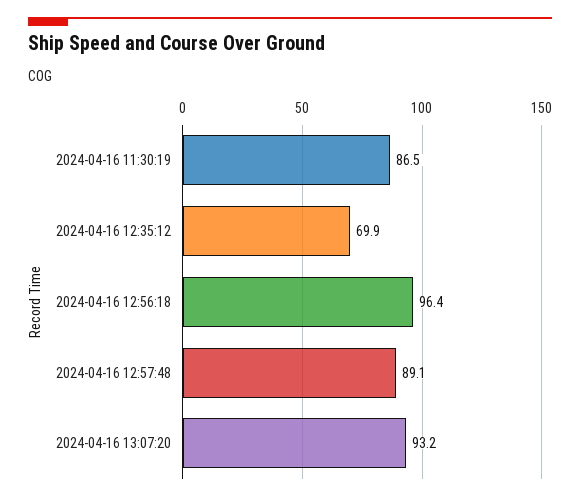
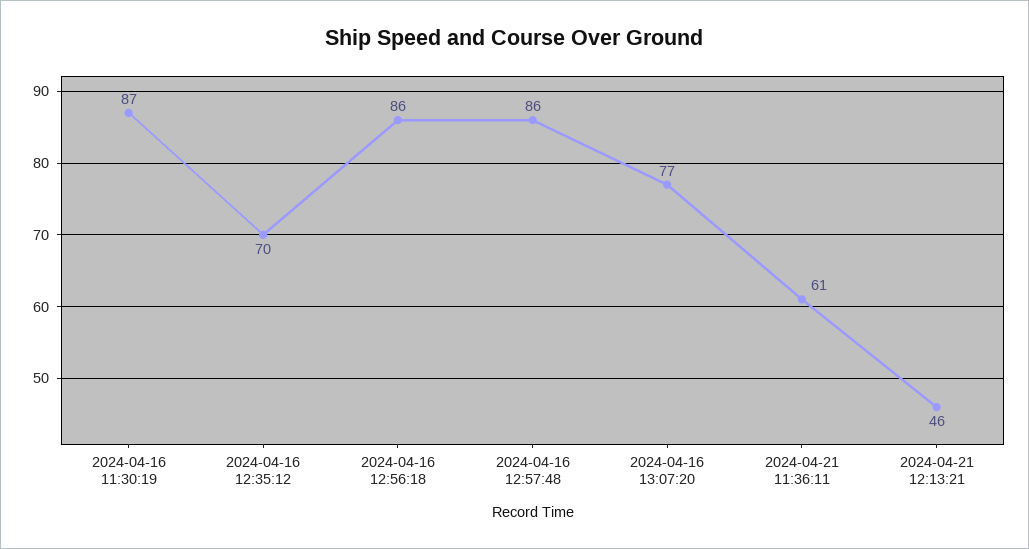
2024-04-16 12:56:18: 96.4 -> 86
2024-04-16 12:57:48: 89.1 -> 86
2024-04-16 13:07:20: 93.2 -> 77
2024-04-21 11:36:11: none -> 61
2024-04-21 12:13:21: none -> 46

